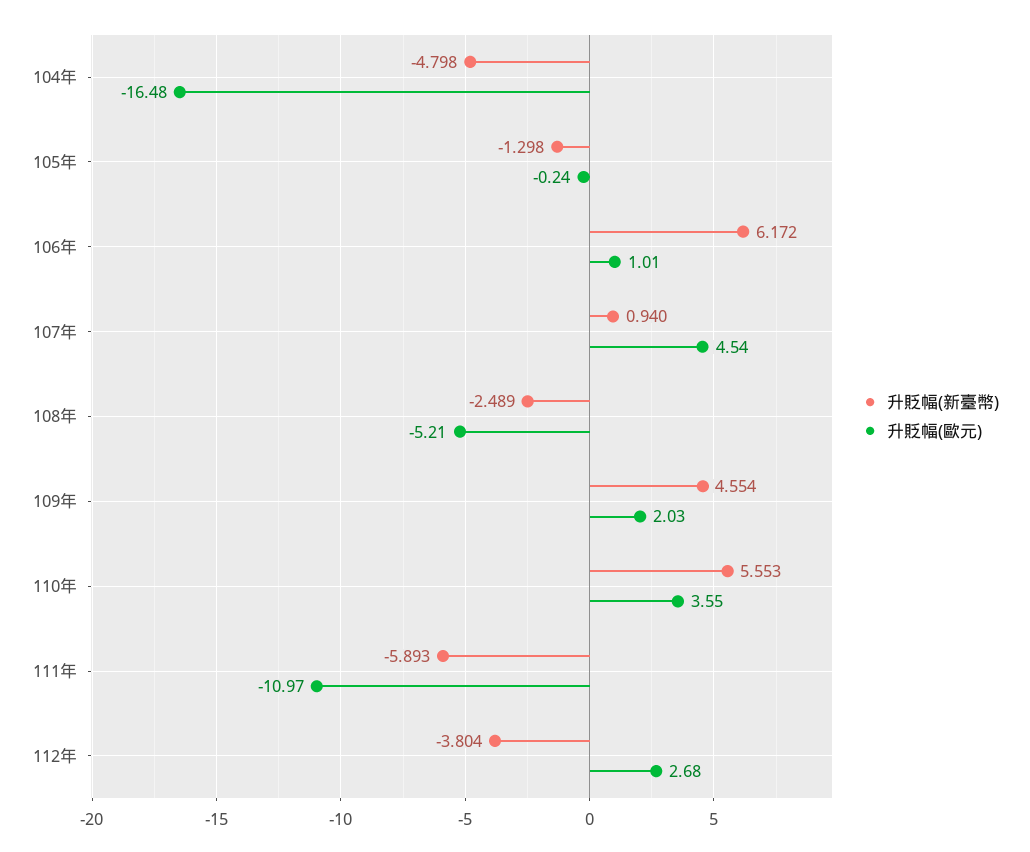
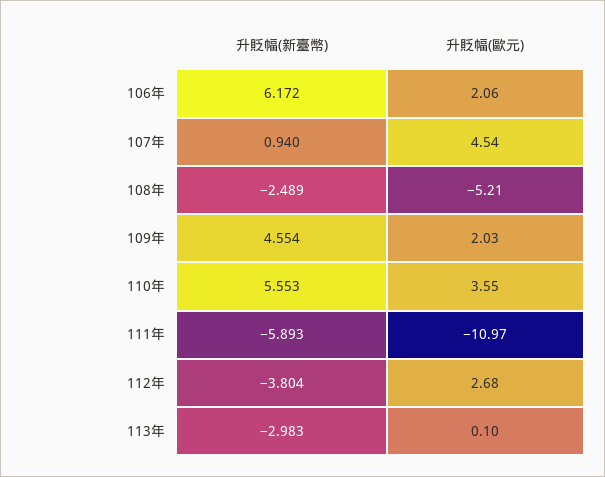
升貶幅(新臺幣), 104年: -4.798 -> none
升貶幅(歐元), 104年: -16.48 -> none
升貶幅(新臺幣), 105年: -1.298 -> none
升貶幅(歐元), 105年: -0.24 -> none
升貶幅(歐元), 106年: 1.01 -> 2.06
升貶幅(新臺幣), 113年: none -> -2.983
升貶幅(歐元), 113年: none -> 0.1

